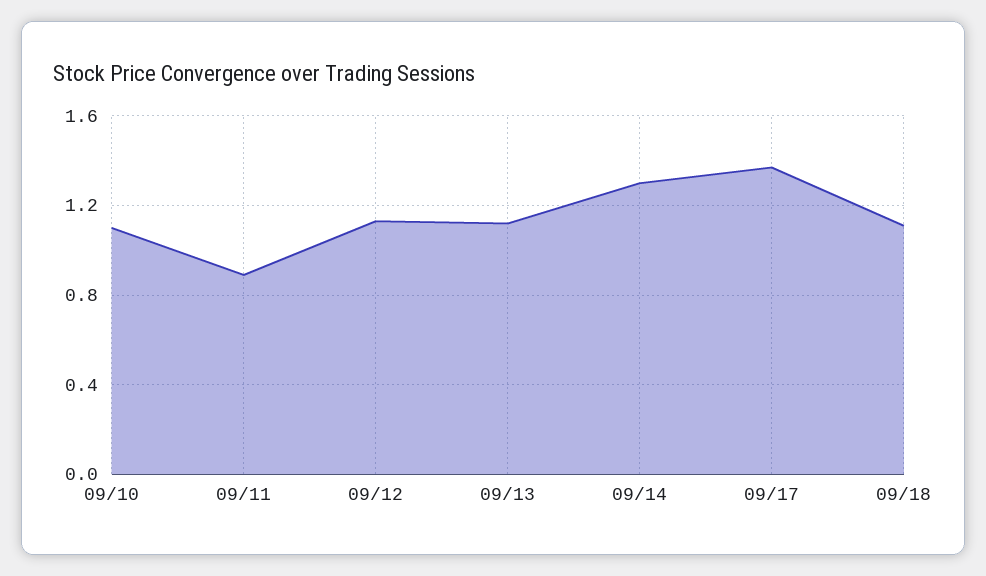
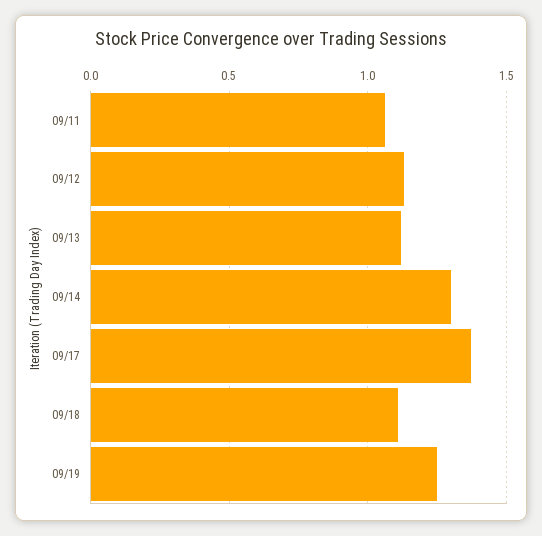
09/10: 1.1 -> none
09/11: 0.9 -> 1.05
09/19: none -> 1.25

